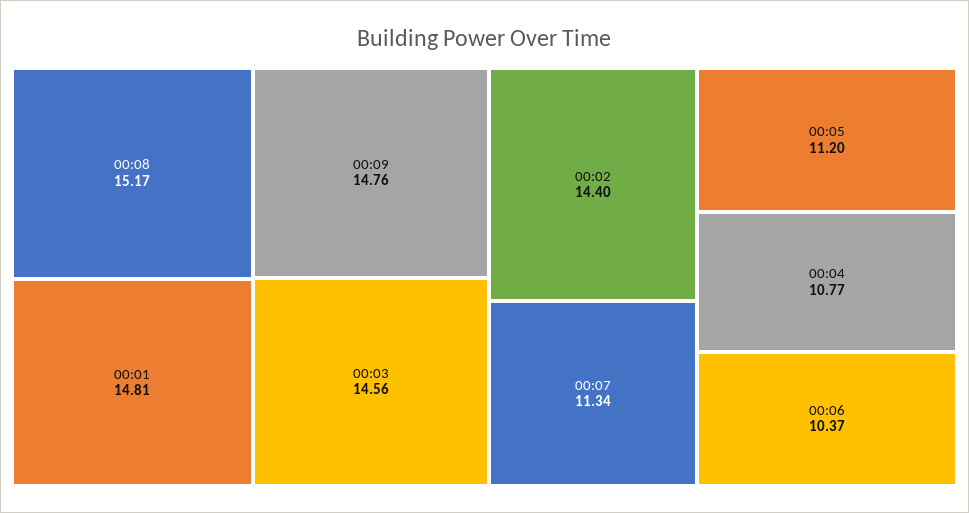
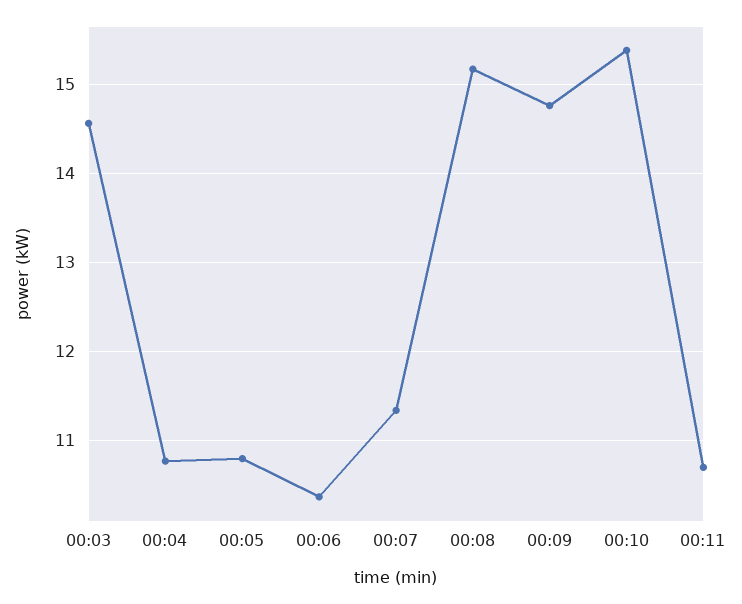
00:01: 14.81 -> none
00:02: 14.4 -> none
00:05: 11.2 -> 10.8
00:10: none -> 15.4
00:11: none -> 10.7

